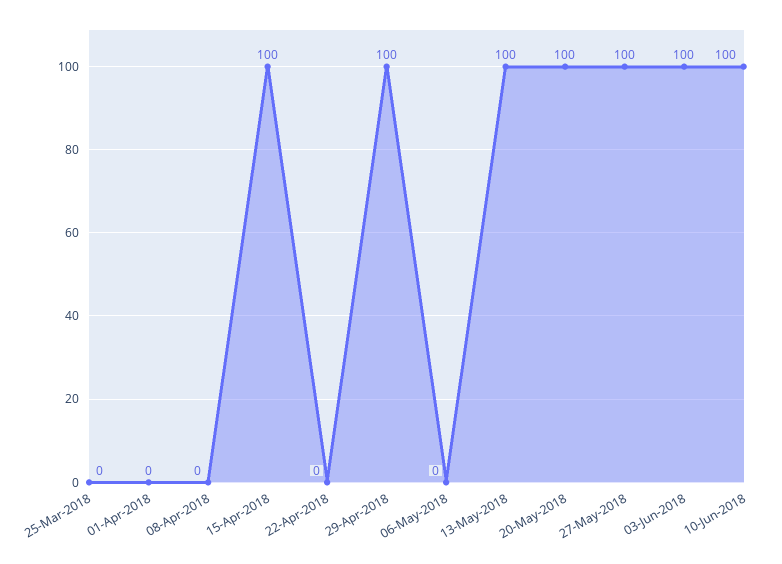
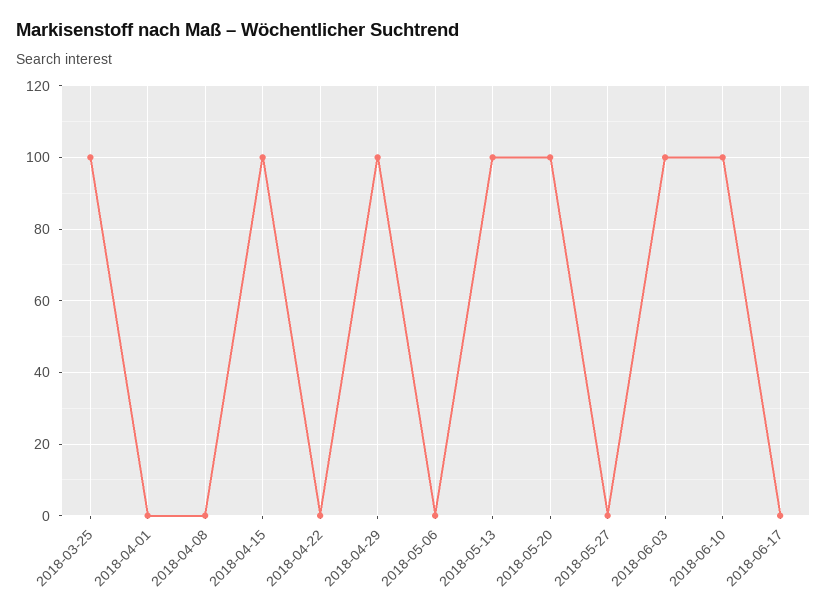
25-Mar-2018: 0 -> 100
27-May-2018: 100 -> 0
2018-06-17: none -> 0

